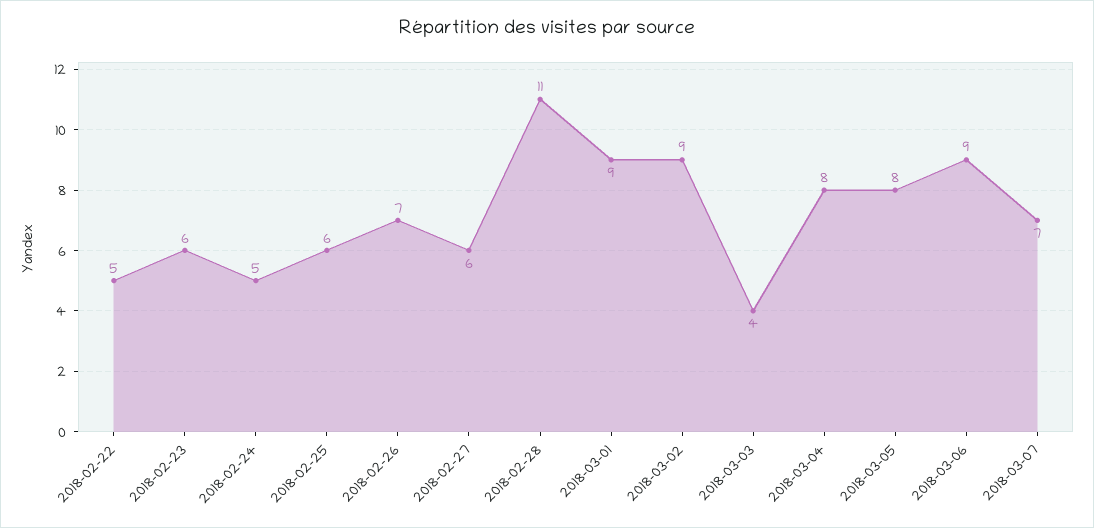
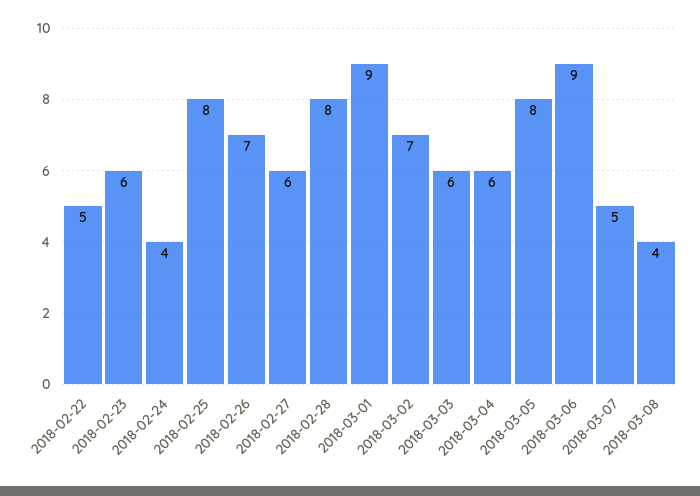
2018-02-24: 5 -> 4
2018-02-25: 6 -> 8
2018-02-28: 11 -> 8
2018-03-02: 9 -> 7
2018-03-03: 4 -> 6
2018-03-04: 8 -> 6
2018-03-07: 7 -> 5
2018-03-08: none -> 4

